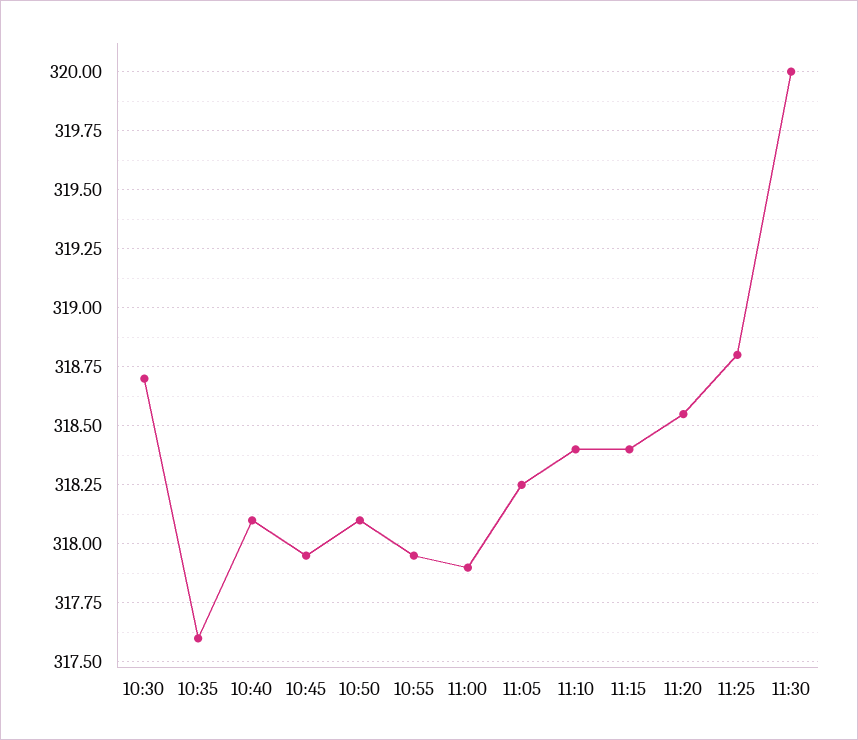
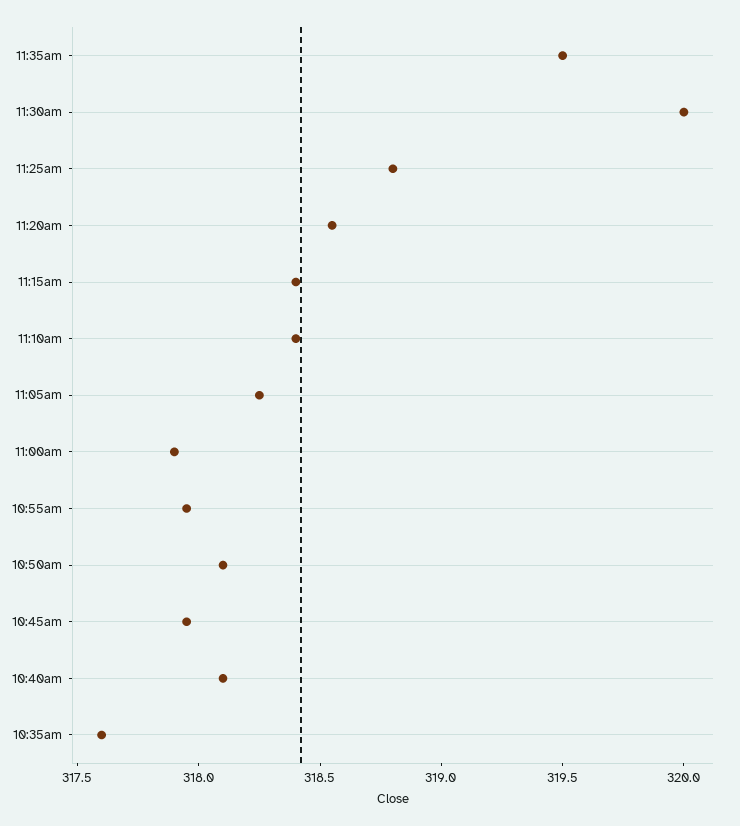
10:30: 318.7 -> none
11:35am: none -> 319.5

